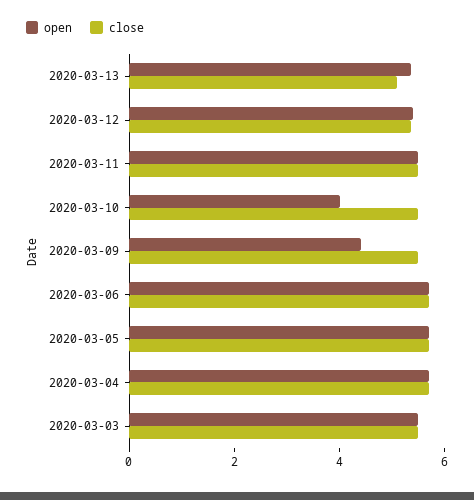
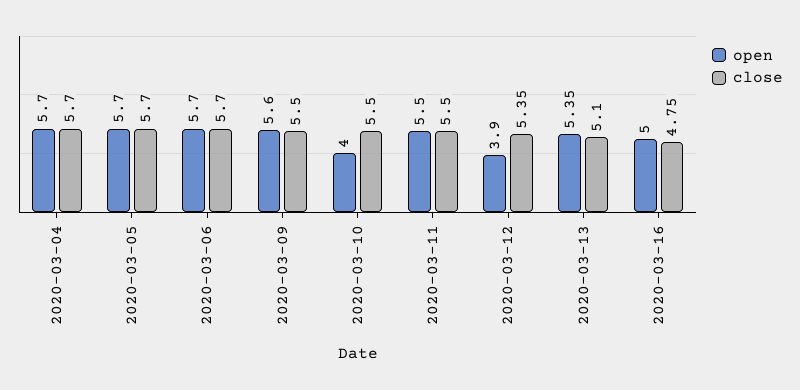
open, 2020-03-12: 5.5 -> 3.9
open, 2020-03-09: 4.5 -> 5.6
open, 2020-03-03: 5.5 -> none
close, 2020-03-03: 5.5 -> none
open, 2020-03-16: none -> 5
close, 2020-03-16: none -> 4.75

